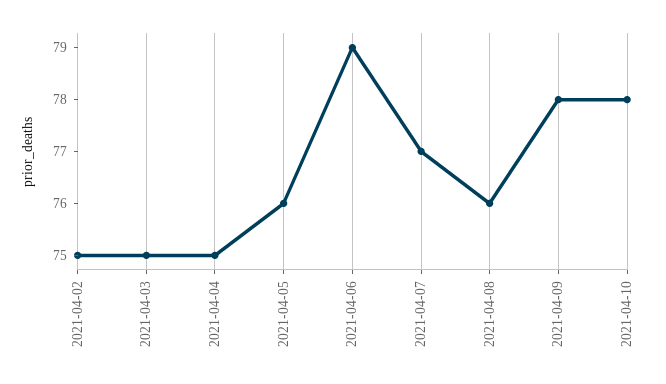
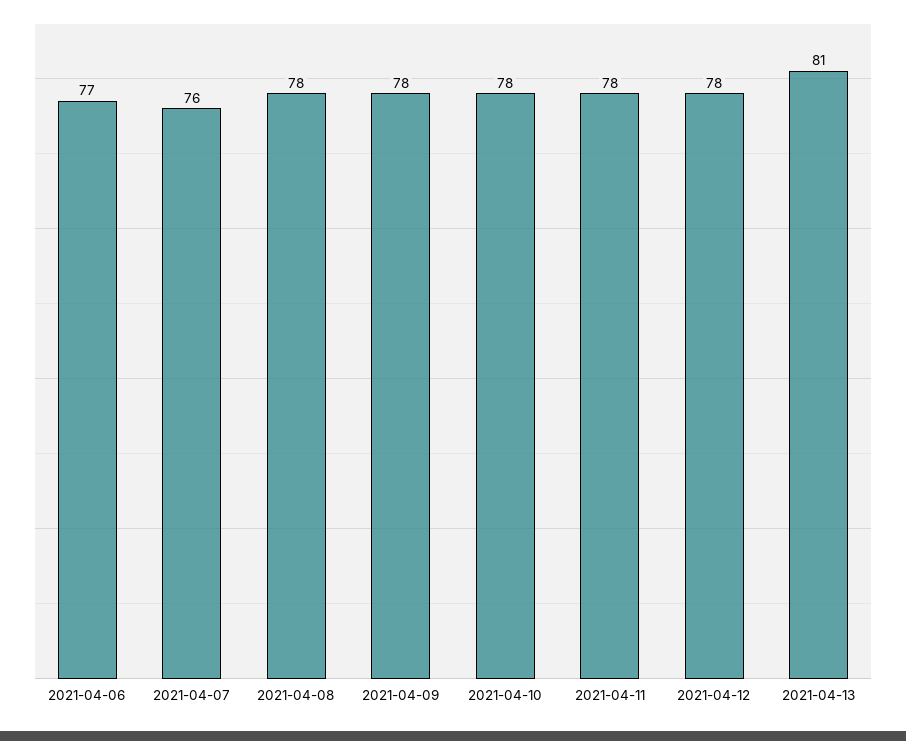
2021-04-02: 75 -> none
2021-04-03: 75 -> none
2021-04-04: 75 -> none
2021-04-05: 76 -> none
2021-04-06: 79 -> 77
2021-04-07: 77 -> 76
2021-04-08: 76 -> 78
2021-04-11: none -> 78
2021-04-12: none -> 78
2021-04-13: none -> 81

